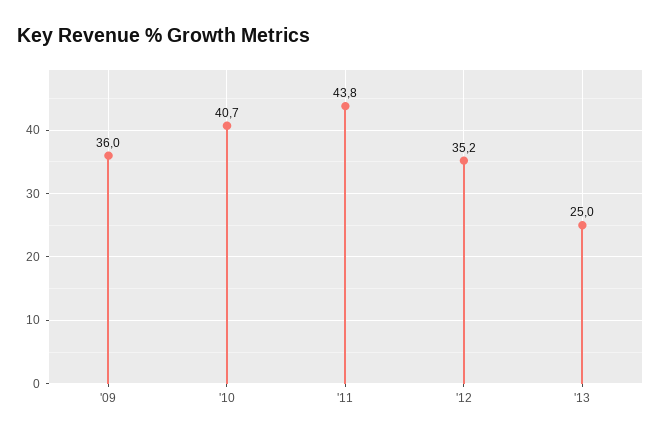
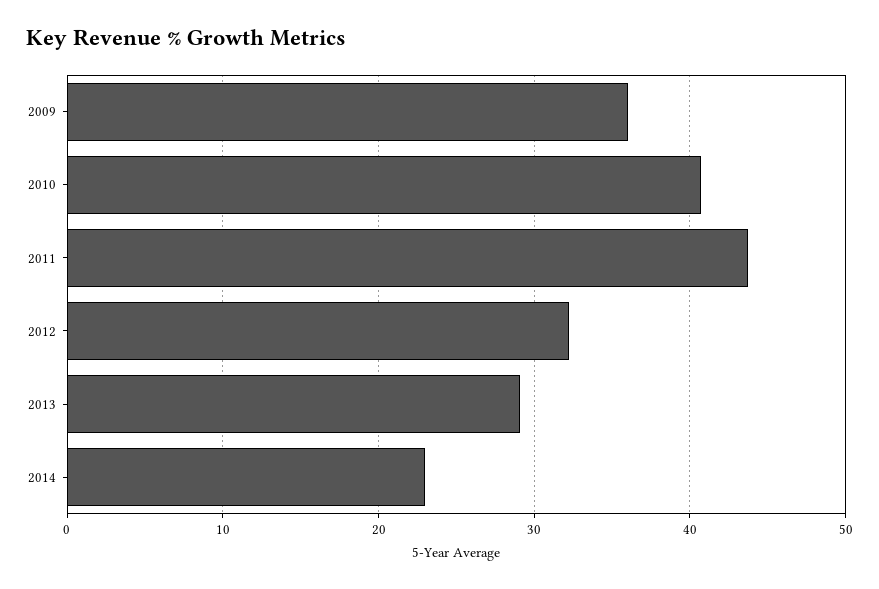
'12: 35.2 -> 32
'13: 25 -> 29
2014: none -> 23

